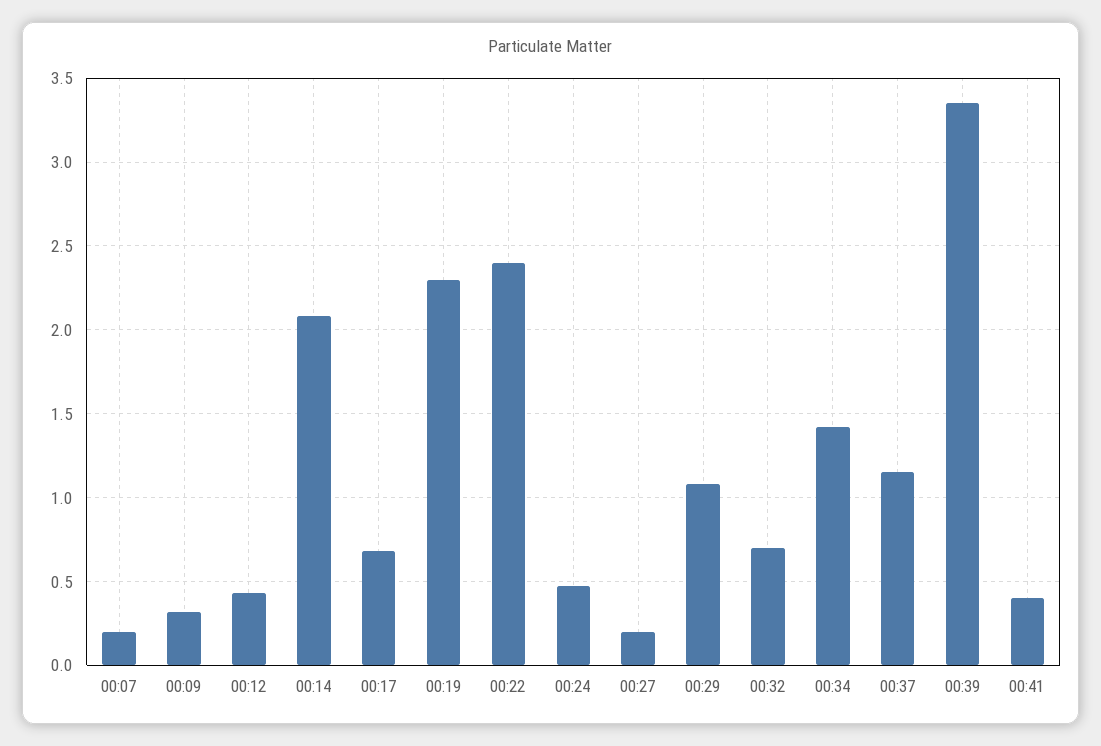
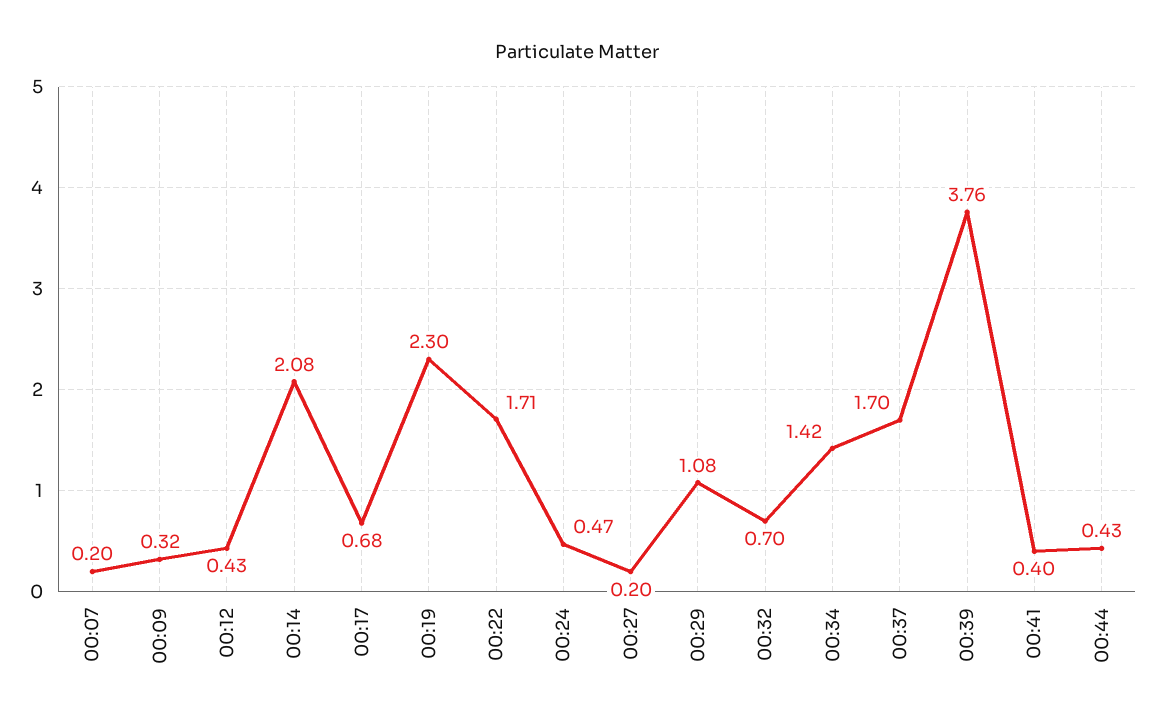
00:22: 2.4 -> 1.71
00:37: 1.15 -> 1.7
00:39: 3.35 -> 3.76
00:44: none -> 0.43

